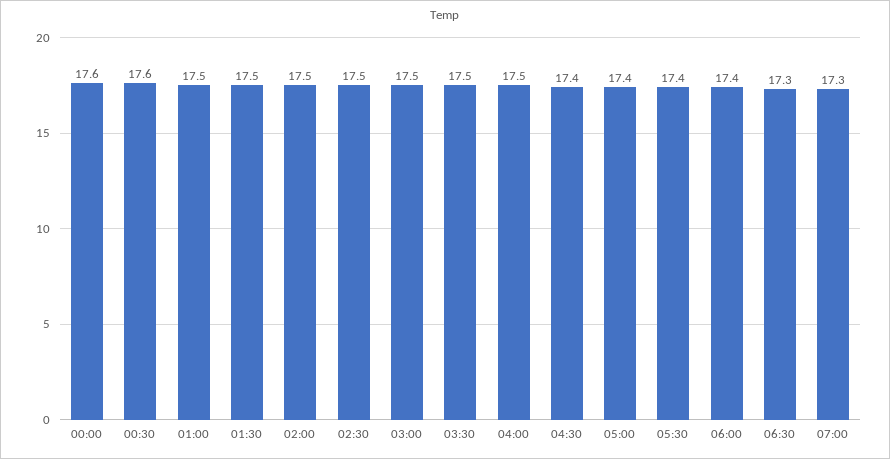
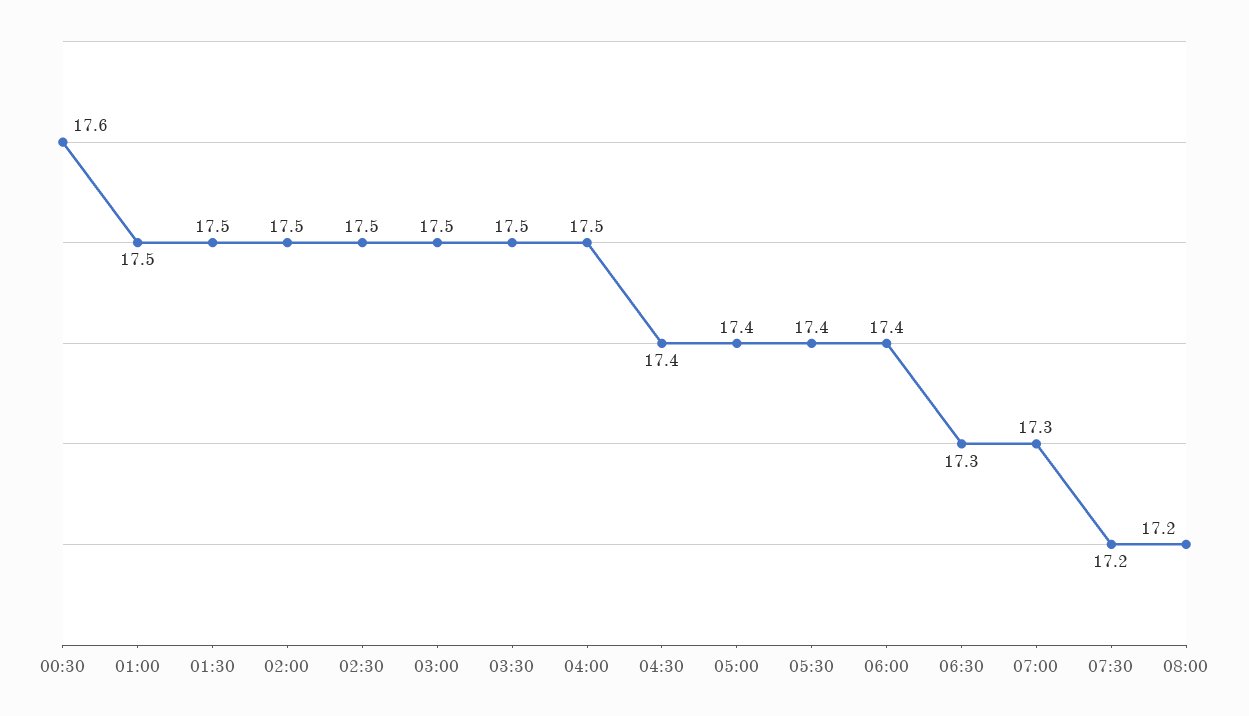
00:00: 17.6 -> none
07:30: none -> 17.2
08:00: none -> 17.2

